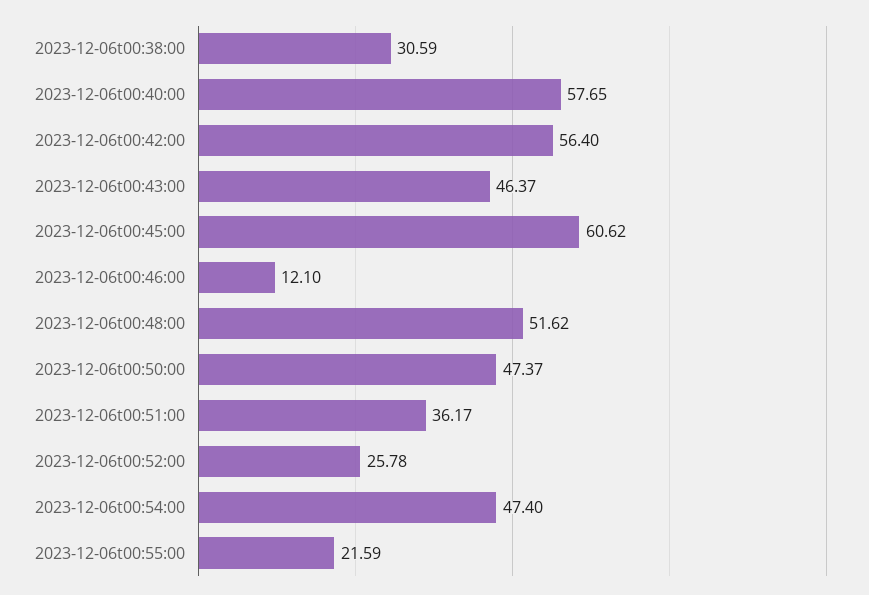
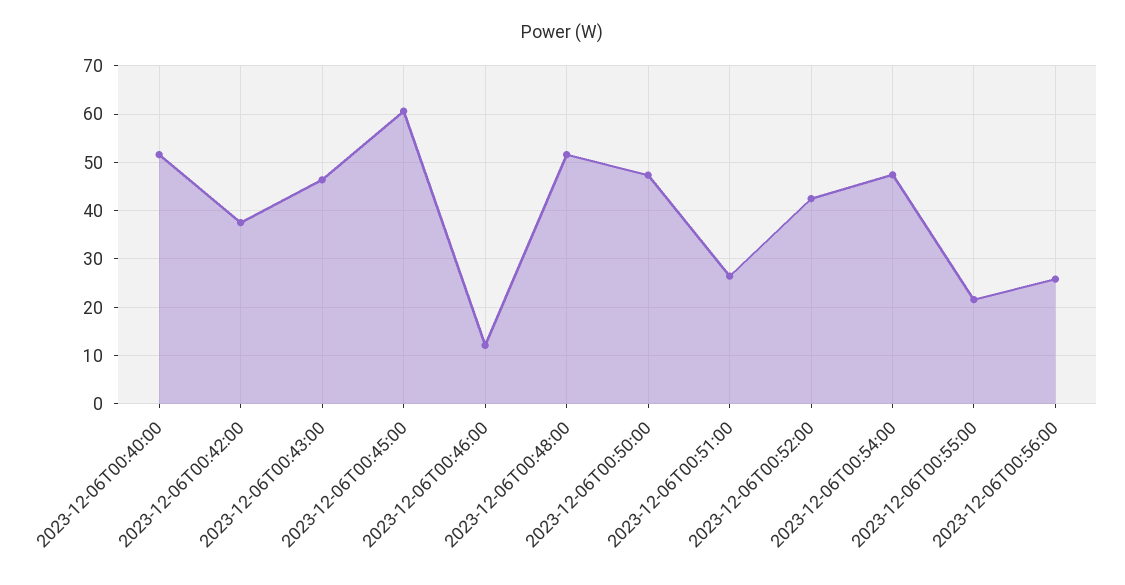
2023-12-06t00:38:00: 30.59 -> none
2023-12-06t00:40:00: 57.65 -> 52
2023-12-06t00:42:00: 56.4 -> 38
2023-12-06t00:51:00: 36.17 -> 26
2023-12-06t00:52:00: 25.78 -> 42
2023-12-06T00:56:00: none -> 26

